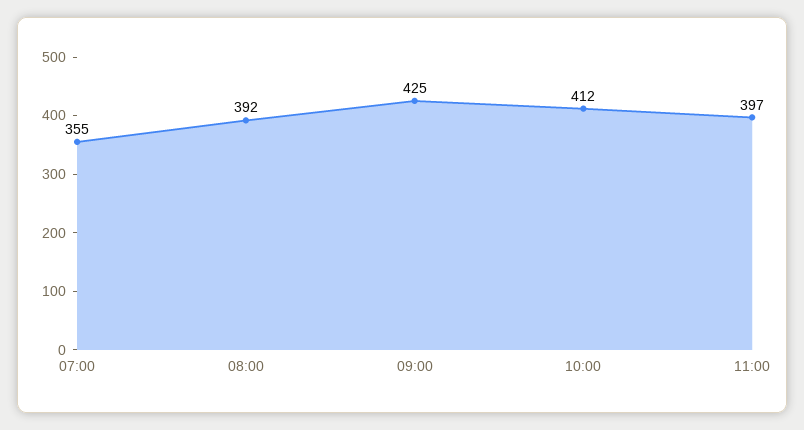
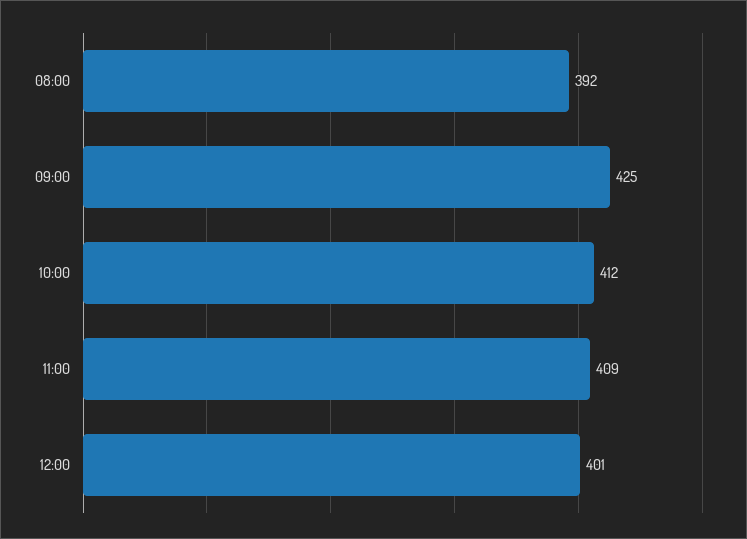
07:00: 355 -> none
11:00: 397 -> 409
12:00: none -> 401

